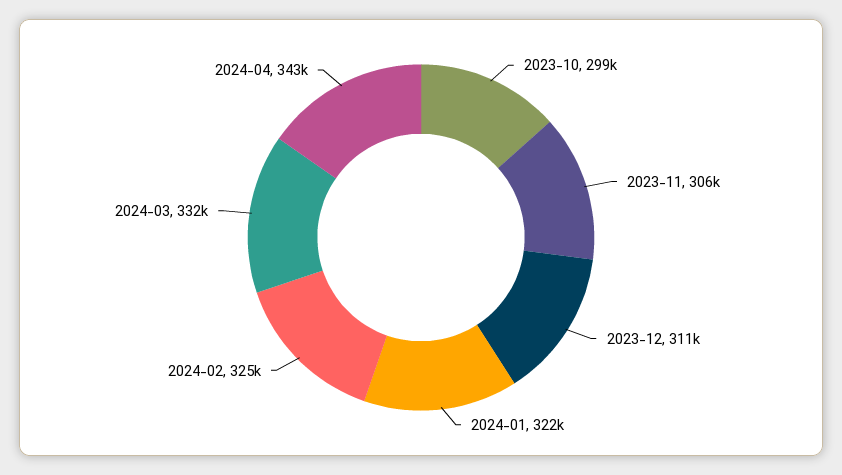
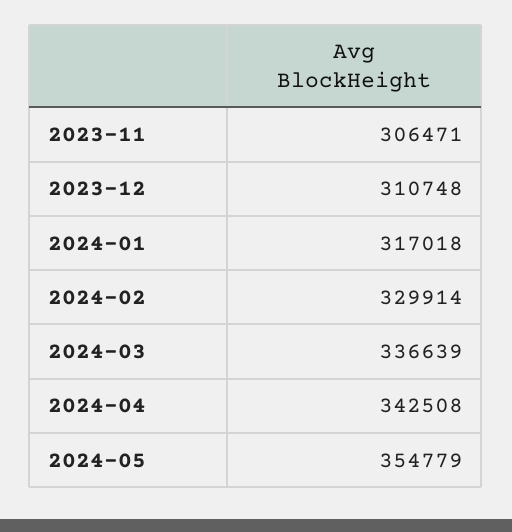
2023-10: 299000 -> none
2024-01: 322000 -> 317018
2024-02: 325000 -> 329914
2024-03: 332000 -> 336639
2024-05: none -> 354779

